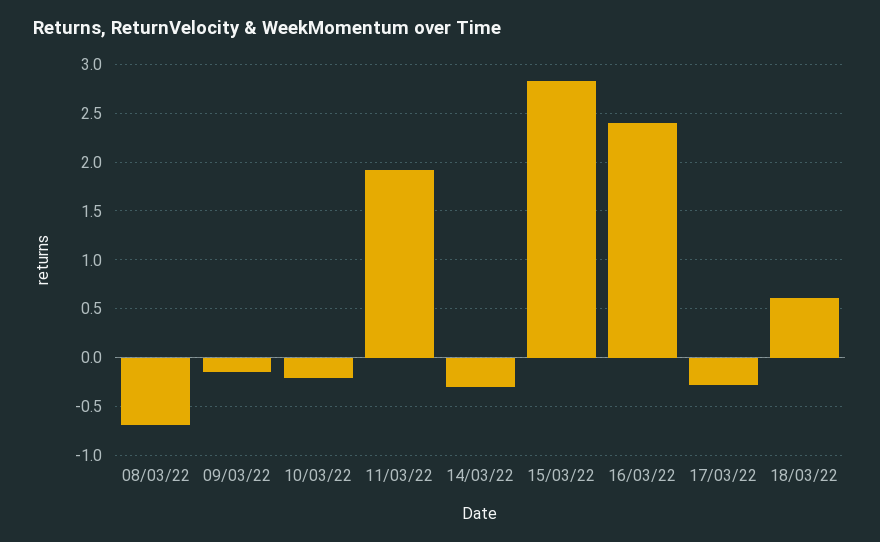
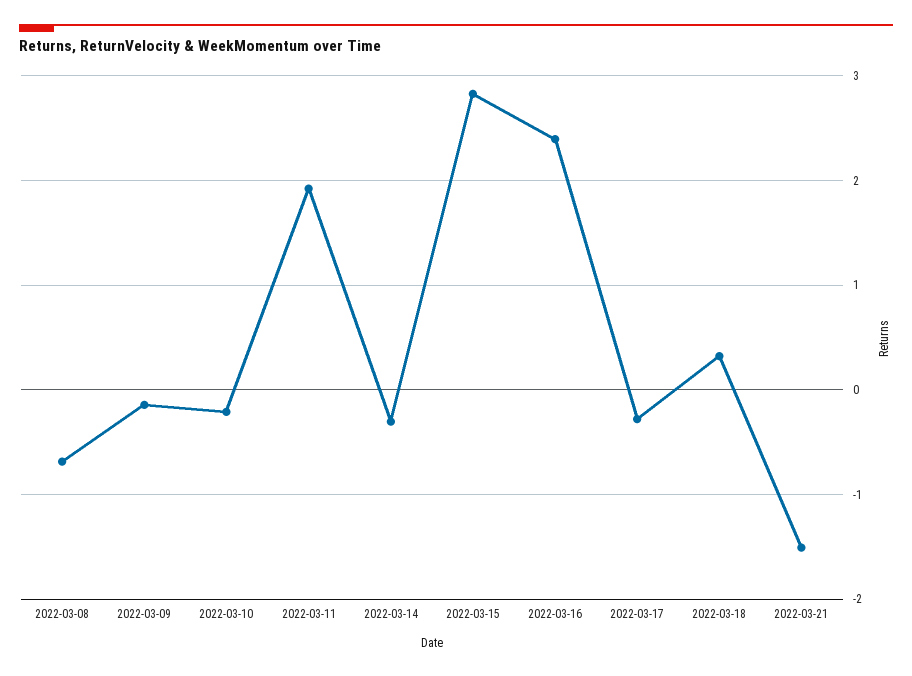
18/03/22: 0.6 -> 0.3
2022-03-21: none -> -1.5

